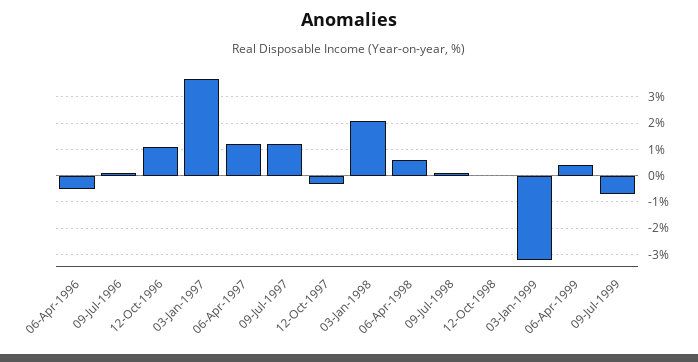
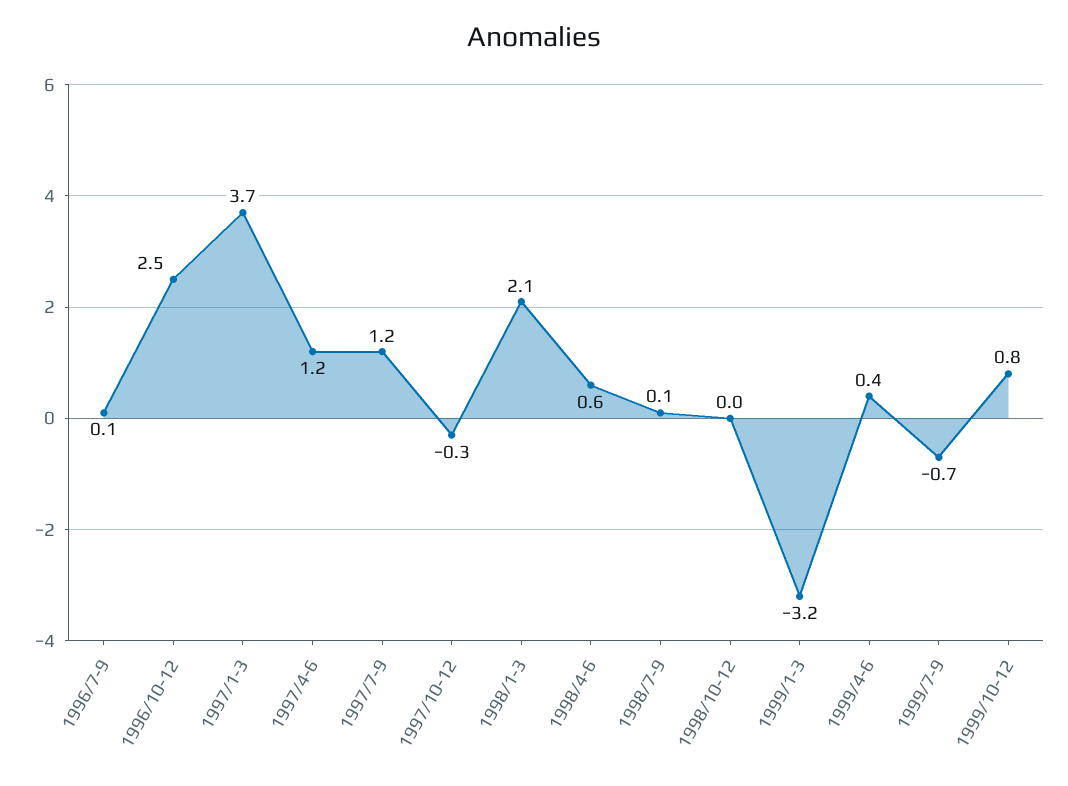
06-Apr-1996: -0.5 -> none
12-Oct-1996: 1 -> 2.5
1999/10-12: none -> 0.8

